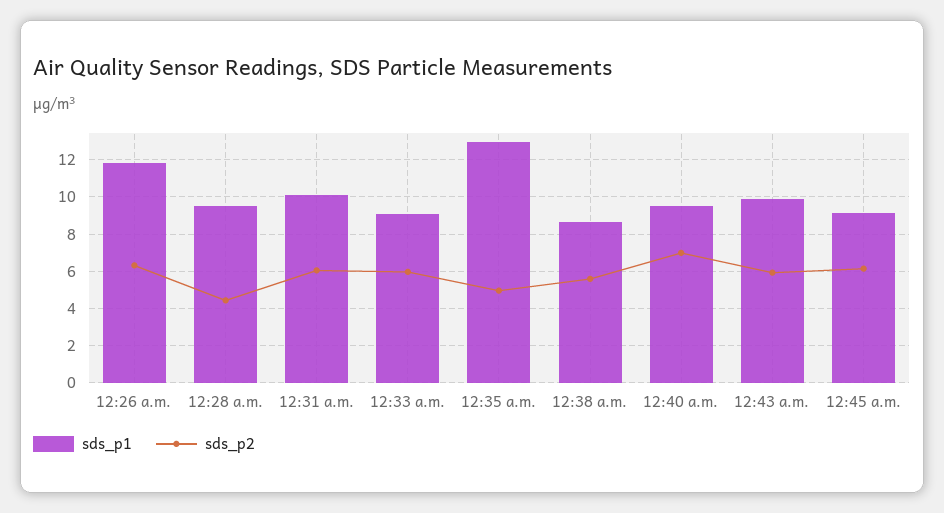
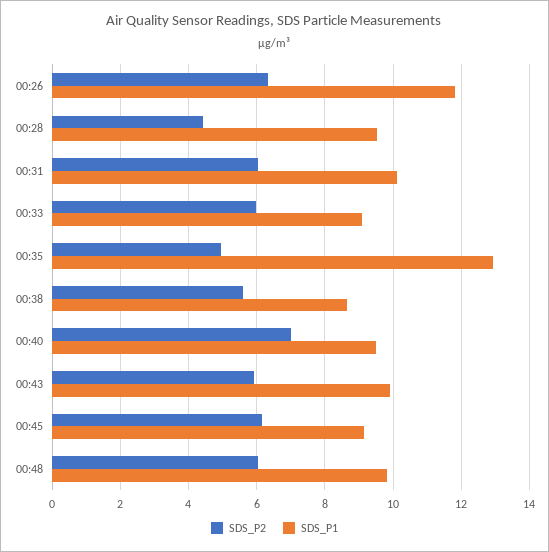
sds_p2, 00:48: none -> 6
sds_p1, 00:48: none -> 9.8

